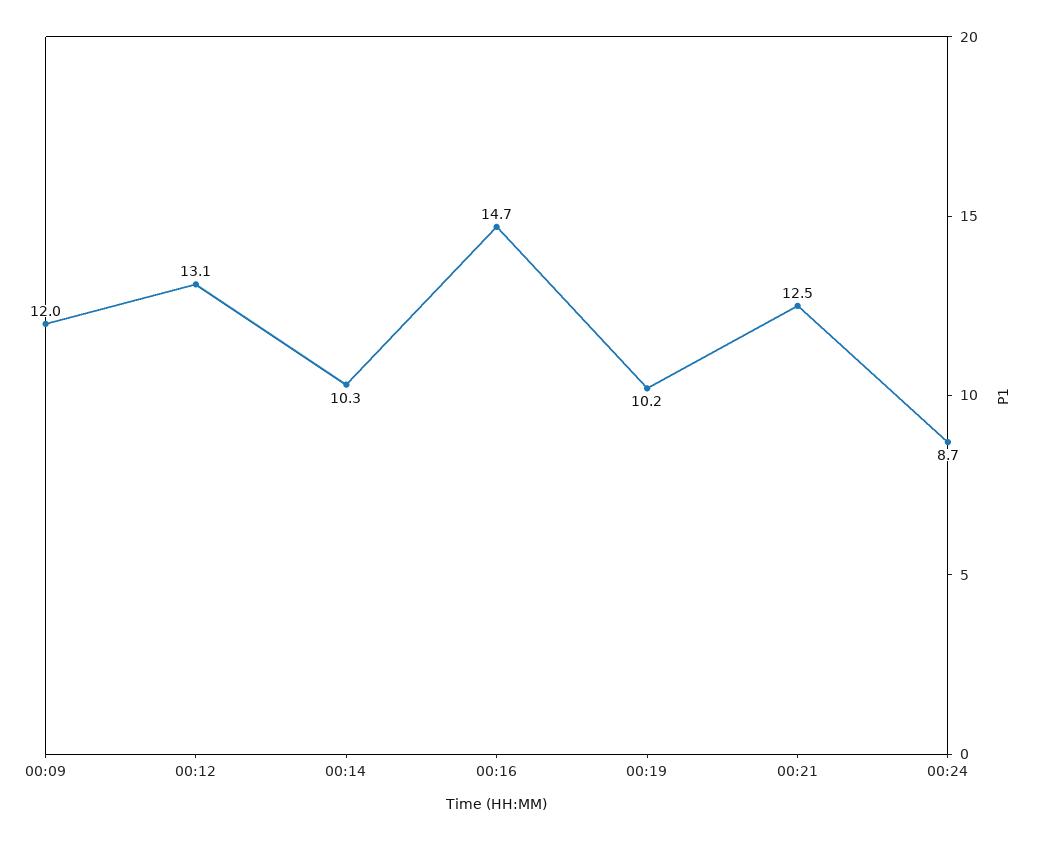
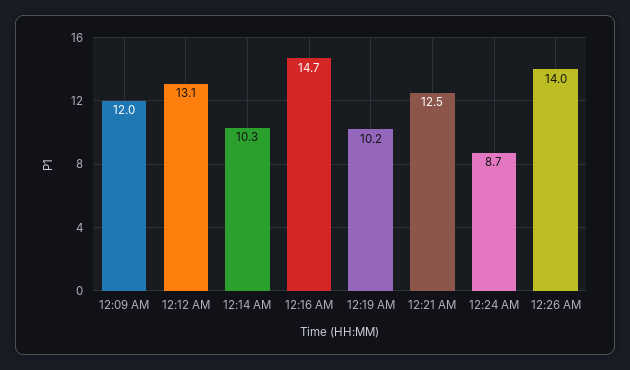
12:26 AM: none -> 14

